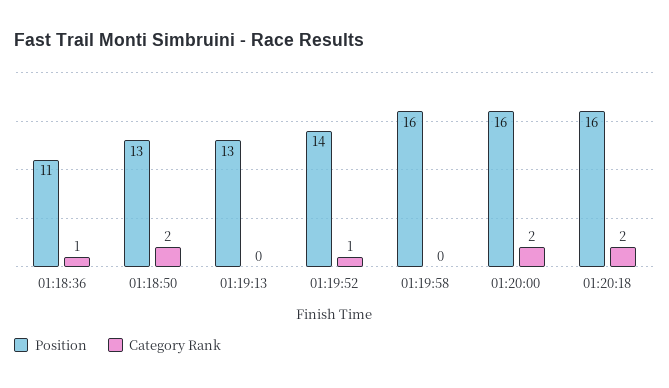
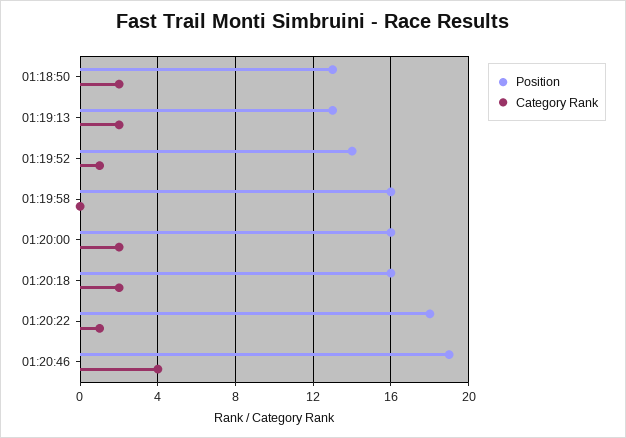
Position, 01:18:36: 11 -> none
Category Rank, 01:18:36: 1 -> none
Category Rank, 01:19:13: 0 -> 2
Position, 01:20:22: none -> 18
Category Rank, 01:20:22: none -> 1
Position, 01:20:46: none -> 19
Category Rank, 01:20:46: none -> 4

